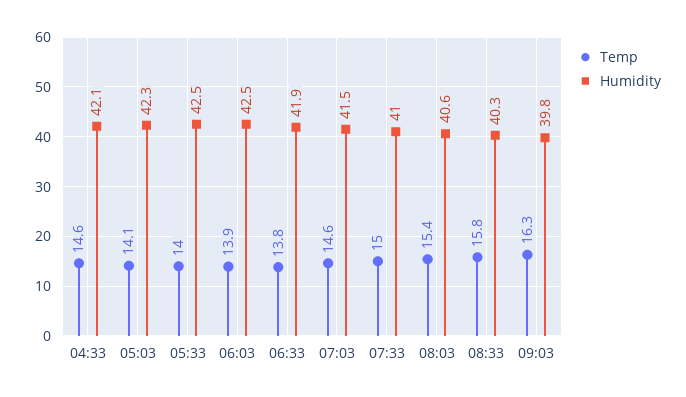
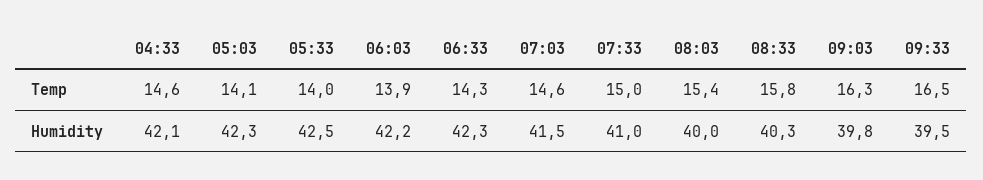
Humidity, 06:03: 42.5 -> 42.2
Temp, 06:33: 13.8 -> 14.3
Humidity, 06:33: 41.9 -> 42.3
Humidity, 08:03: 40.6 -> 40
Temp, 09:33: none -> 16.5
Humidity, 09:33: none -> 39.5

